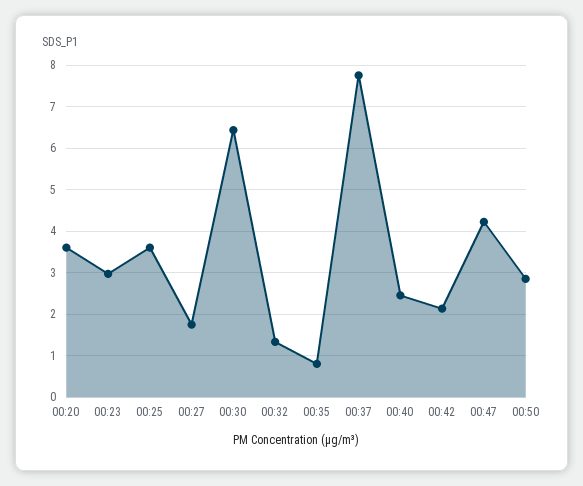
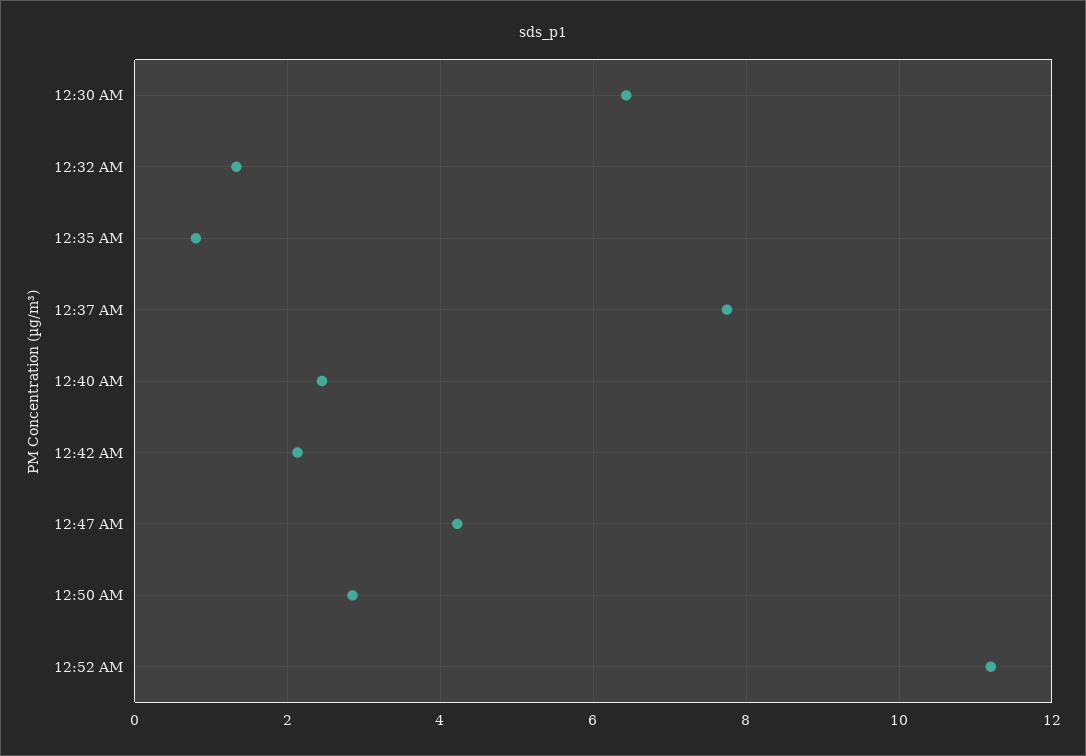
00:20: 3.6 -> none
00:23: 3 -> none
00:25: 3.6 -> none
00:27: 1.8 -> none
12:52 AM: none -> 11.2

